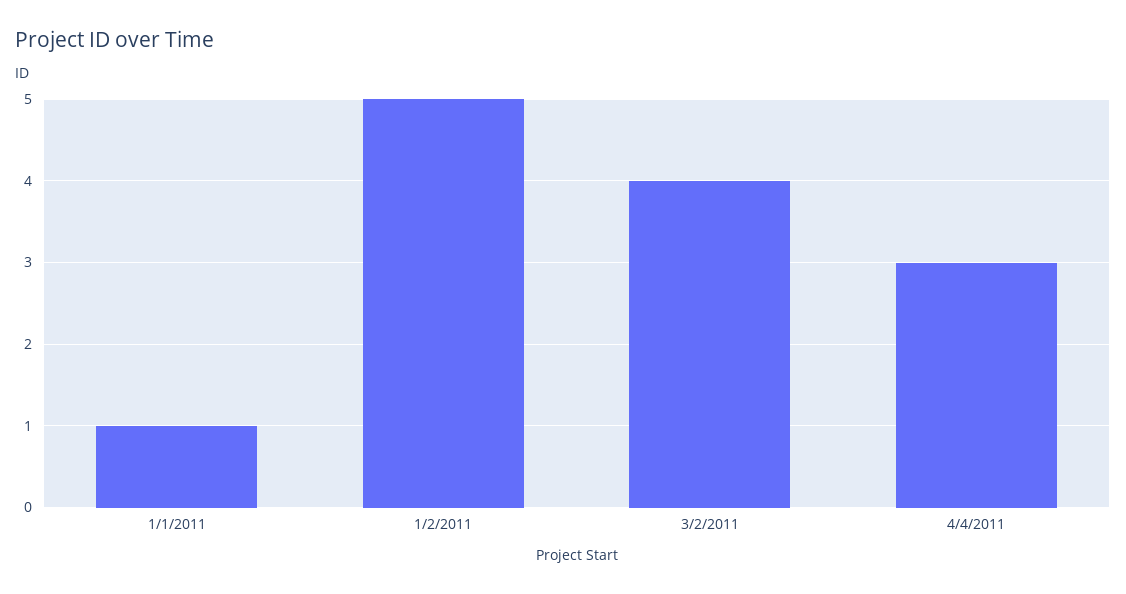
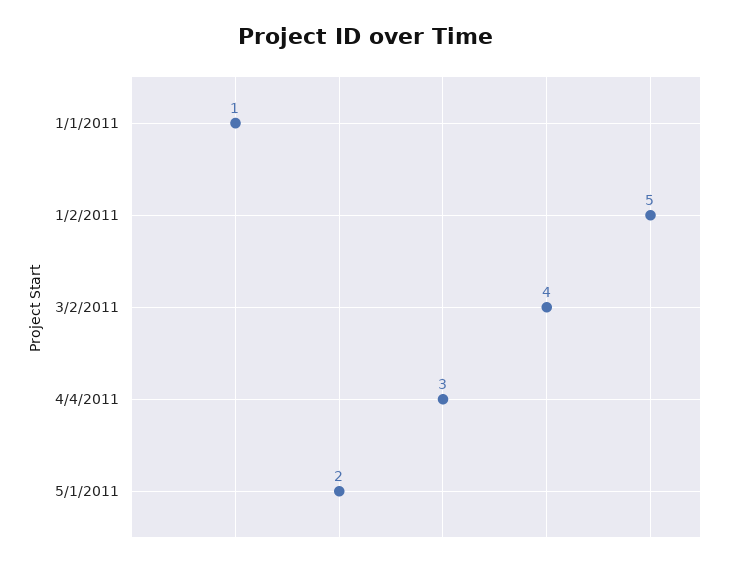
5/1/2011: none -> 2

